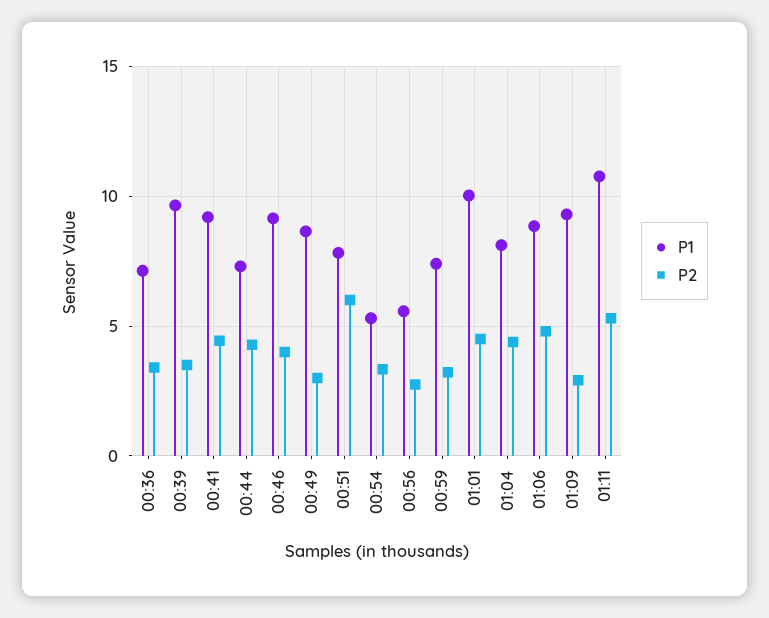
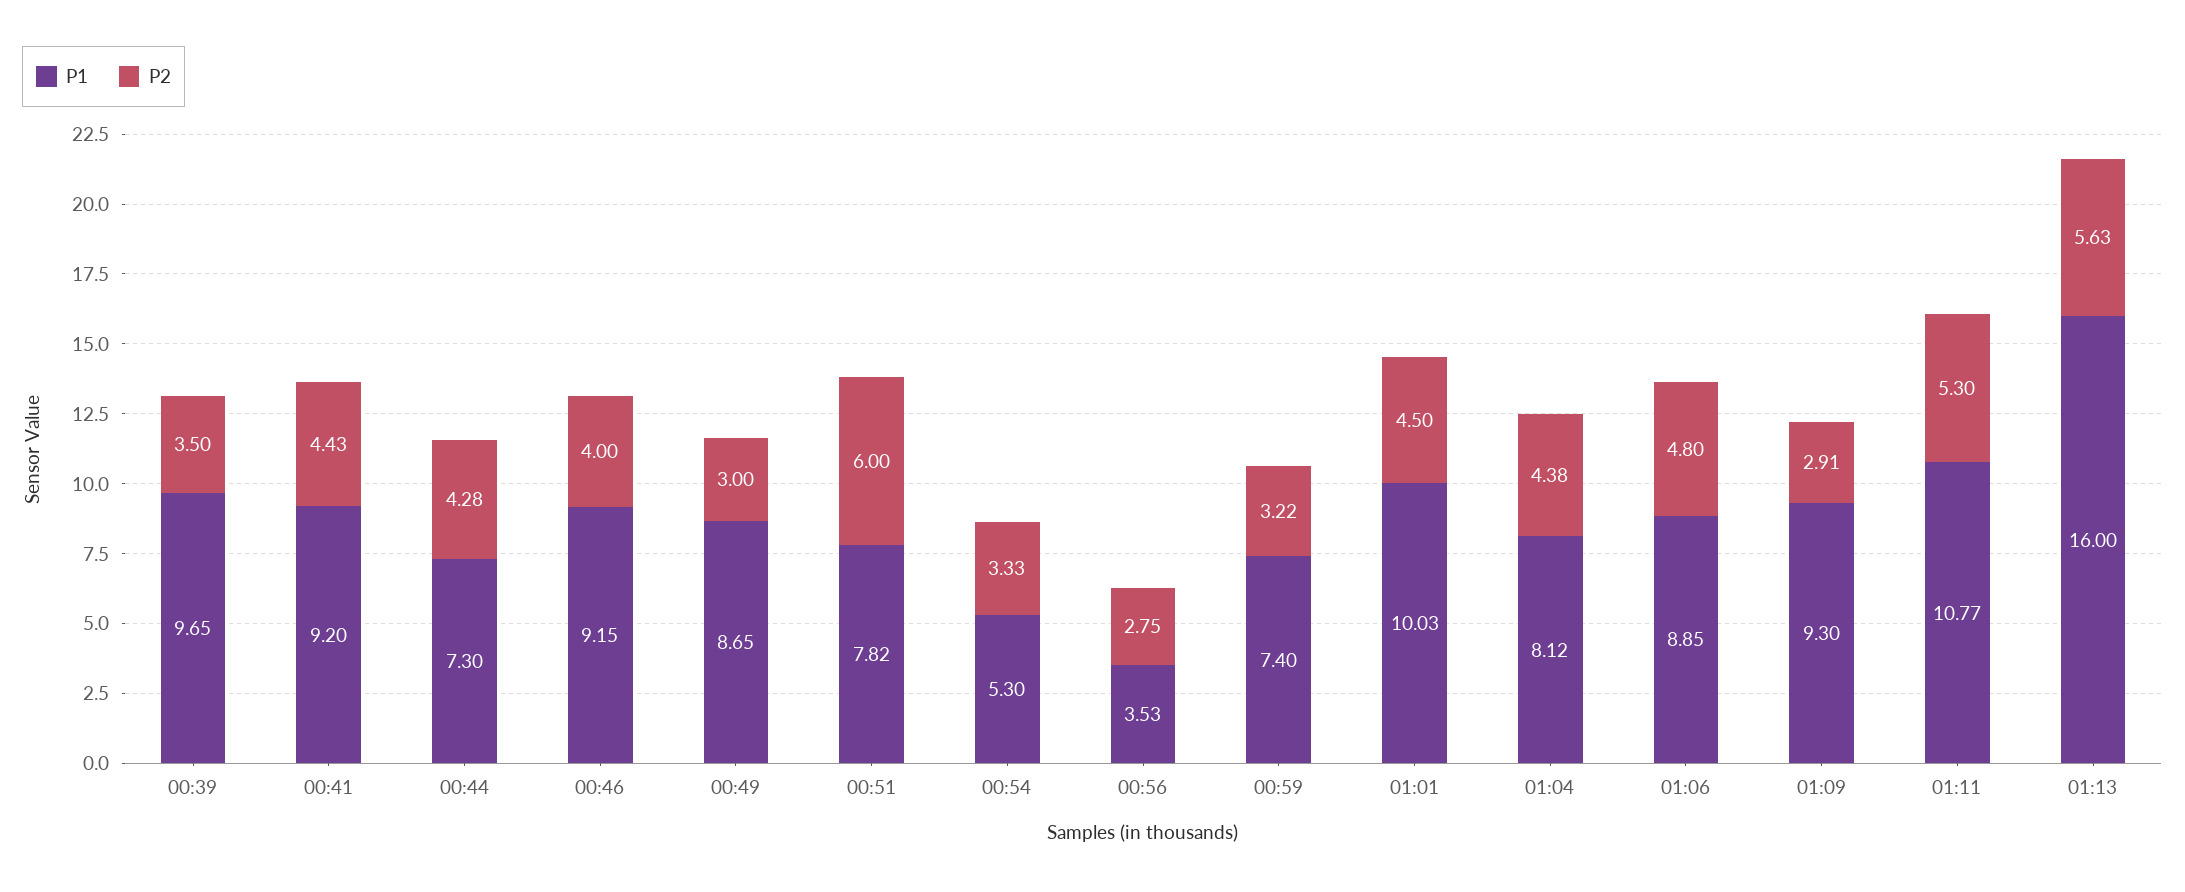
P1, 00:36: 7 -> none
P2, 00:36: 3.5 -> none
P1, 00:56: 5.5 -> 3.53
P1, 01:13: none -> 16
P2, 01:13: none -> 5.63

